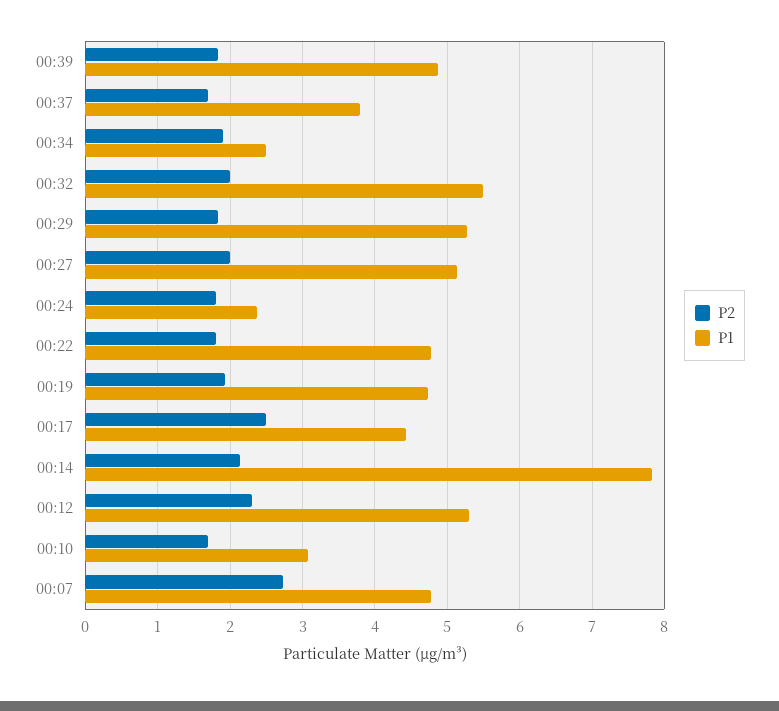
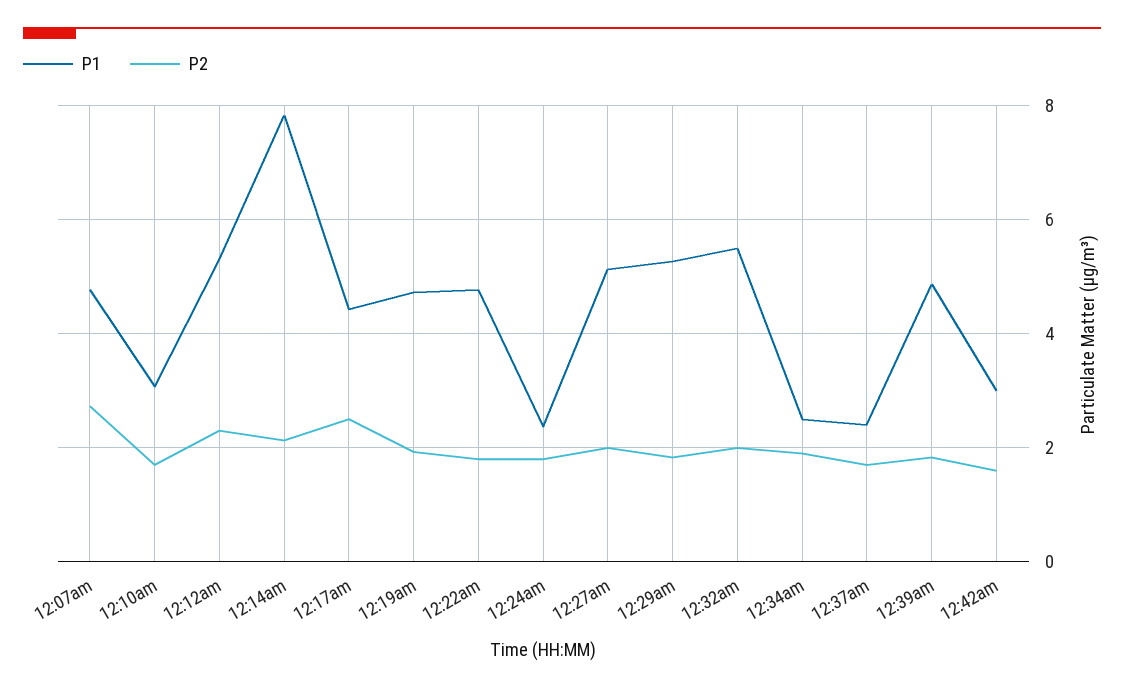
P1, 00:37: 3.8 -> 2.4
P1, 12:42am: none -> 3
P2, 12:42am: none -> 1.6

